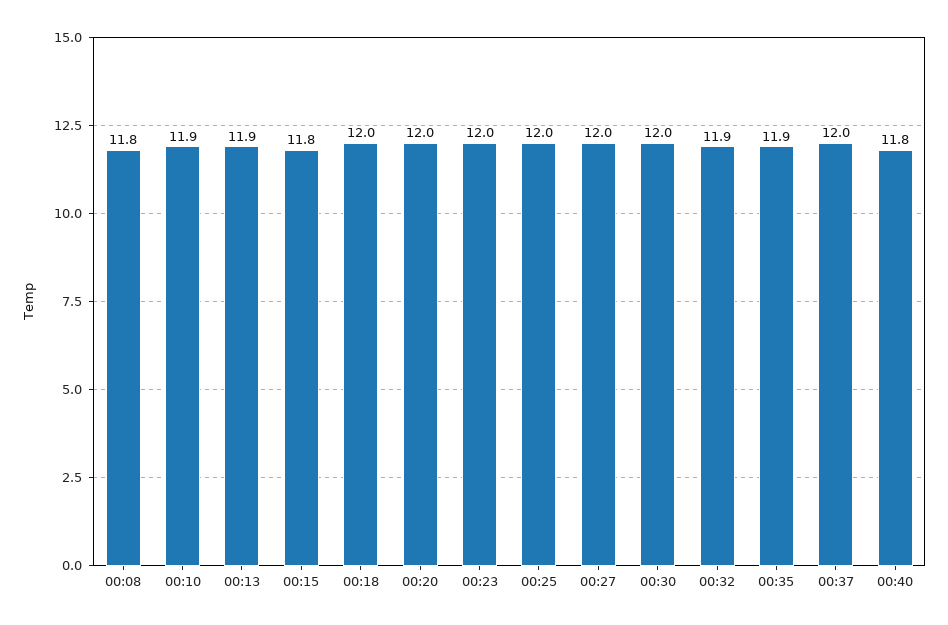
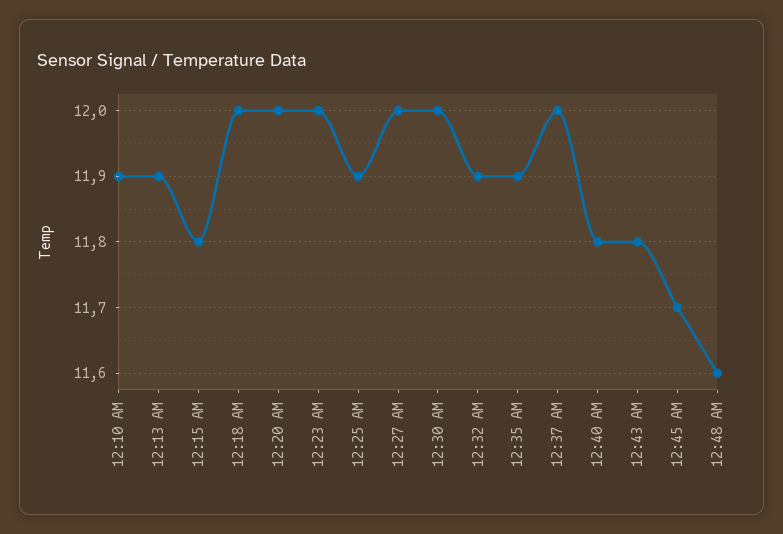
00:08: 11.8 -> none
00:25: 12 -> 11.9
12:43 AM: none -> 11.8
12:45 AM: none -> 11.7
12:48 AM: none -> 11.6

